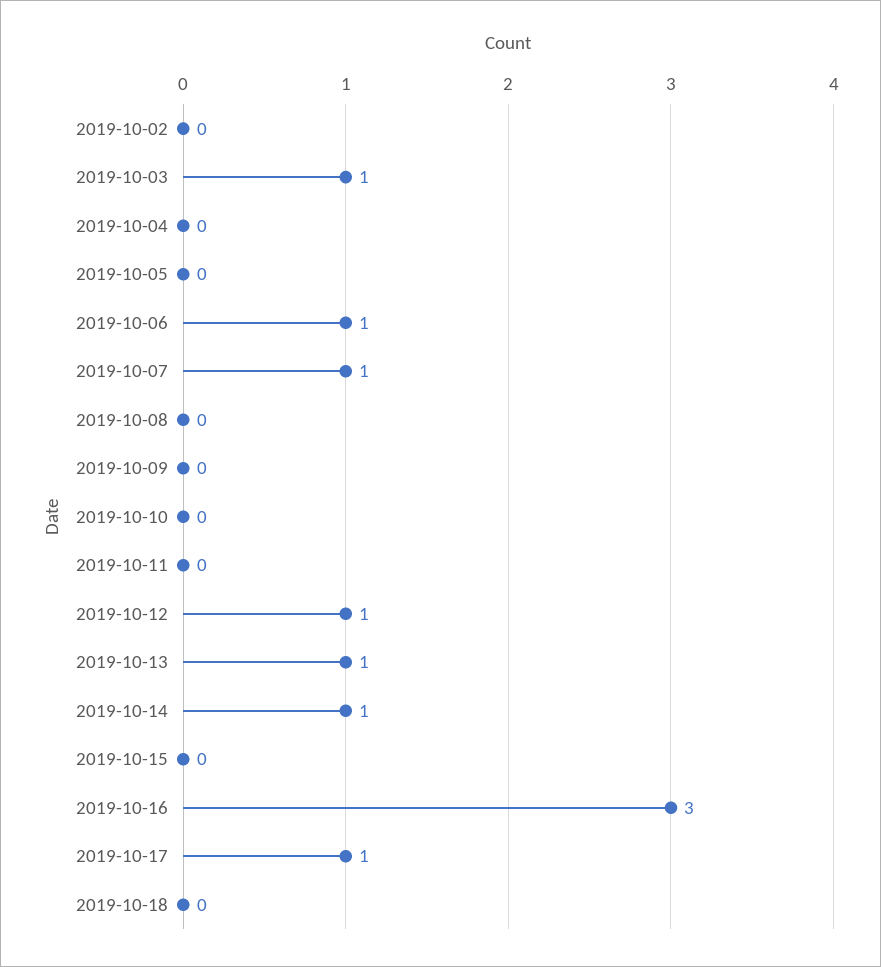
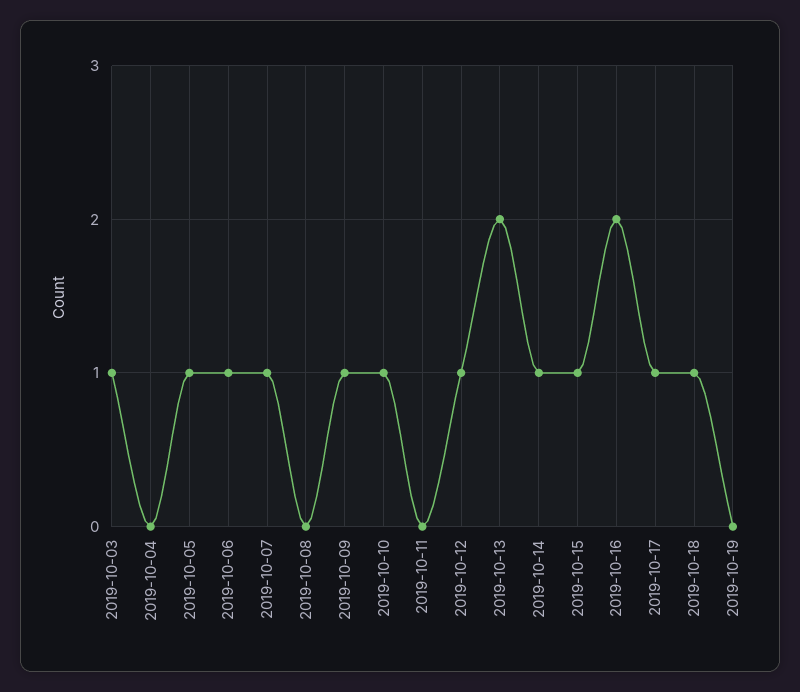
2019-10-02: 0 -> none
2019-10-05: 0 -> 1
2019-10-09: 0 -> 1
2019-10-10: 0 -> 1
2019-10-13: 1 -> 2
2019-10-15: 0 -> 1
2019-10-16: 3 -> 2
2019-10-18: 0 -> 1
2019-10-19: none -> 0

